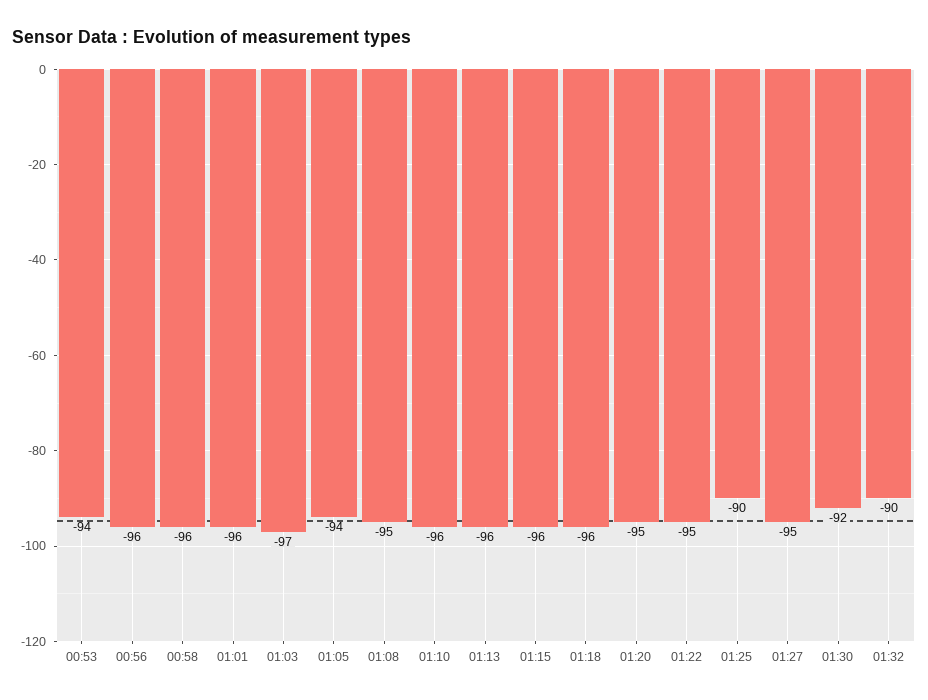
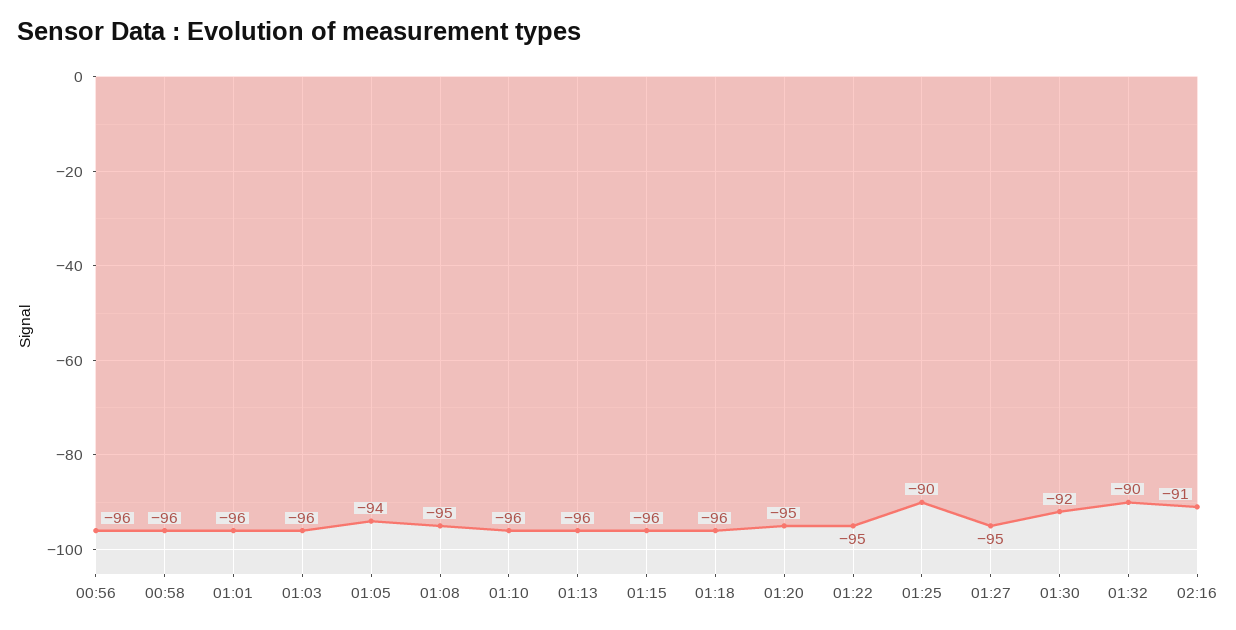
00:53: -94 -> none
01:03: -97 -> -96
02:16: none -> -91

